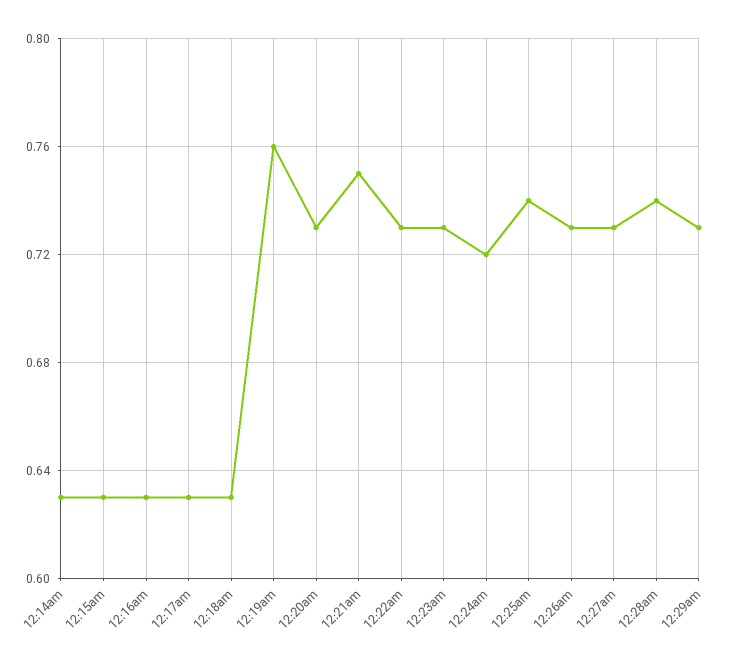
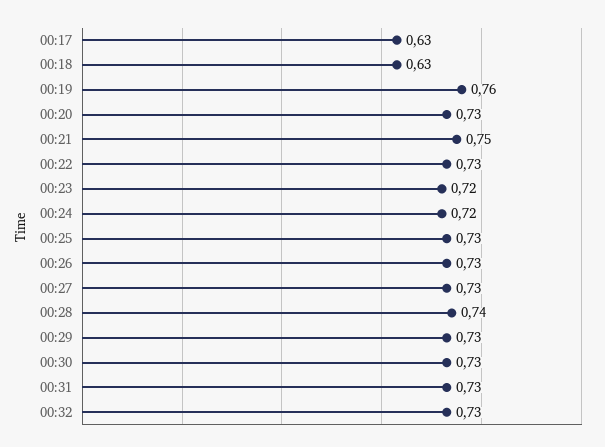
12:14am: 0.63 -> none
12:15am: 0.63 -> none
12:16am: 0.63 -> none
12:23am: 0.73 -> 0.72
12:25am: 0.74 -> 0.73
00:30: none -> 0.73
00:31: none -> 0.73
00:32: none -> 0.73

